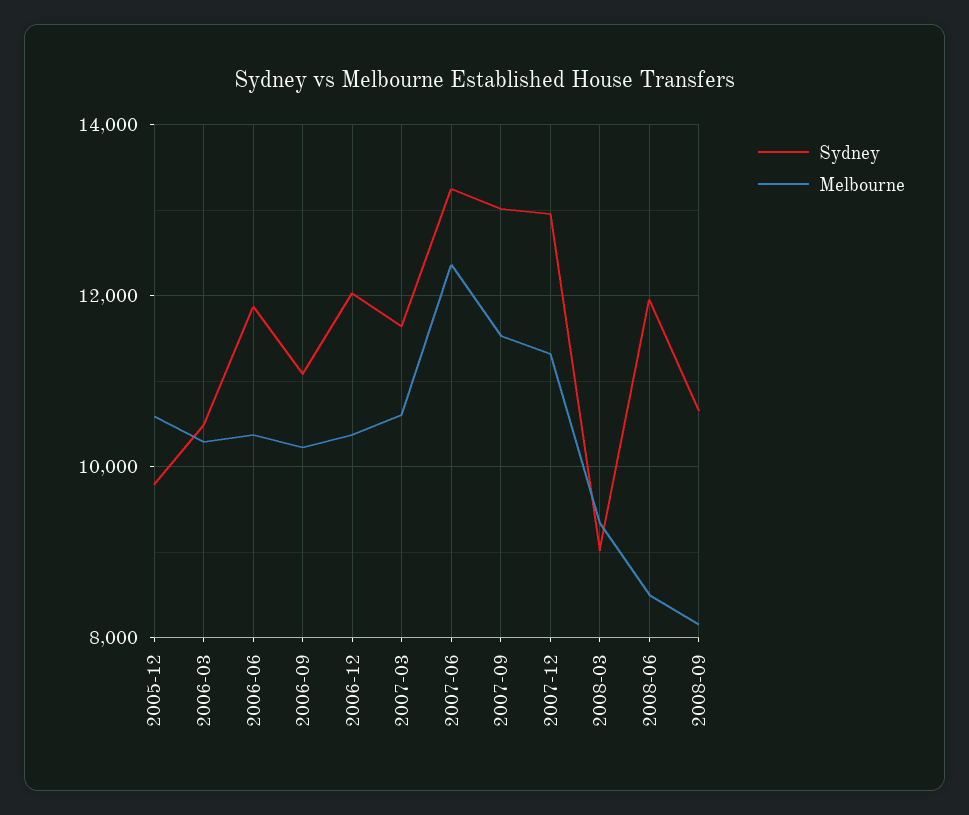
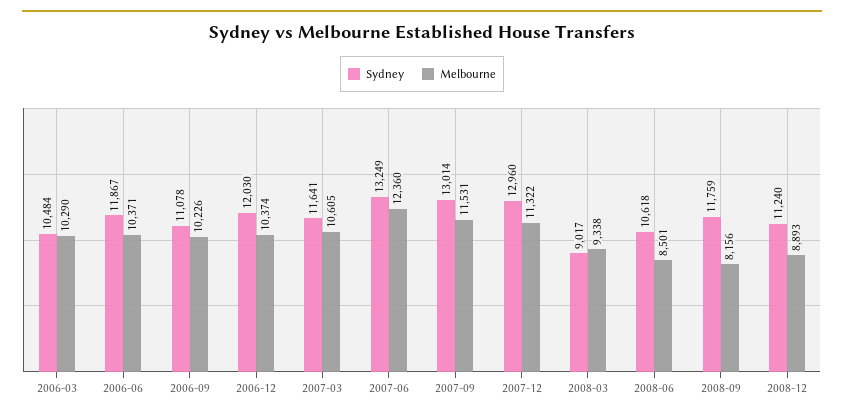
Sydney, 2005-12: 9800 -> none
Melbourne, 2005-12: 10600 -> none
Sydney, 2008-06: 12000 -> 10618
Sydney, 2008-09: 10600 -> 11759
Sydney, 2008-12: none -> 11240
Melbourne, 2008-12: none -> 8893

